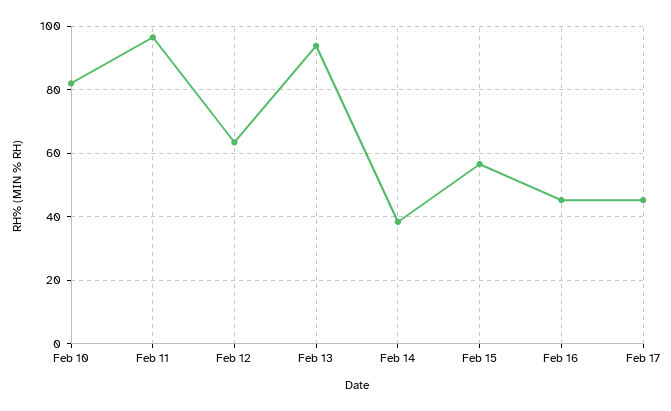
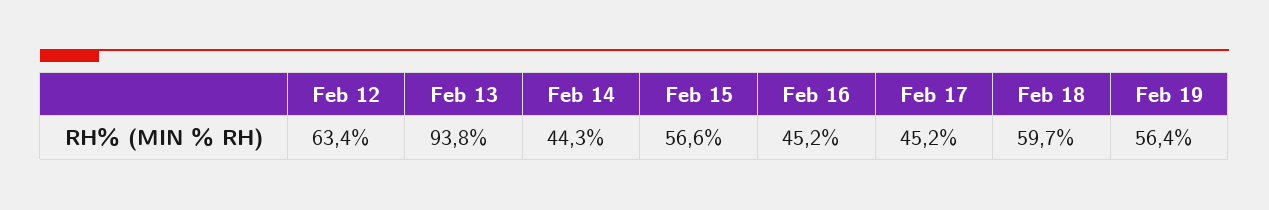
Feb 10: 82 -> none
Feb 11: 96 -> none
Feb 14: 38 -> 44.3
Feb 18: none -> 59.7
Feb 19: none -> 56.4

